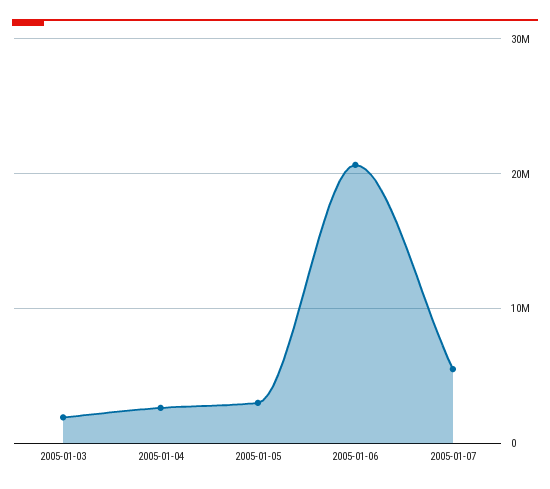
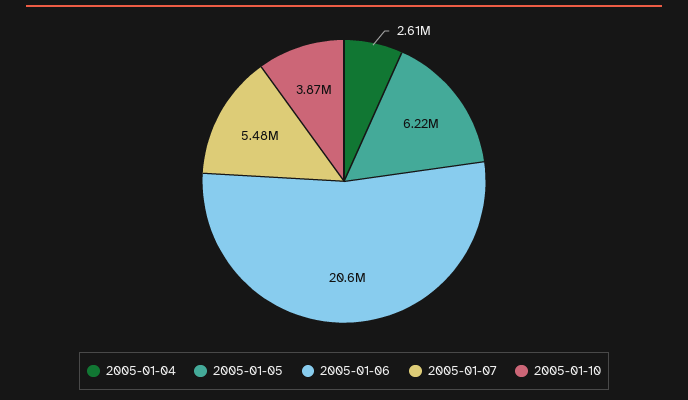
2005-01-03: 2000000 -> none
2005-01-05: 3000000 -> 6220000
2005-01-10: none -> 3870000

